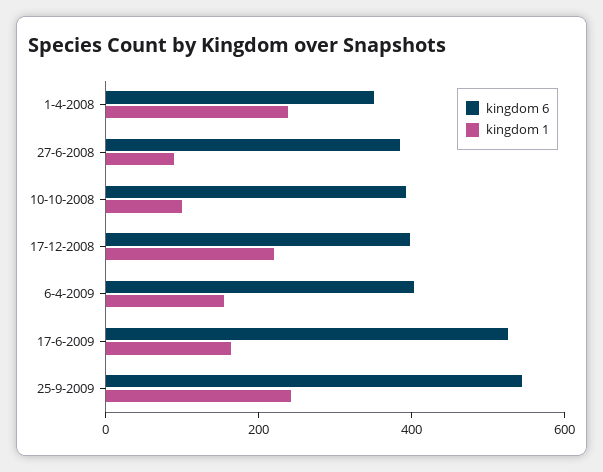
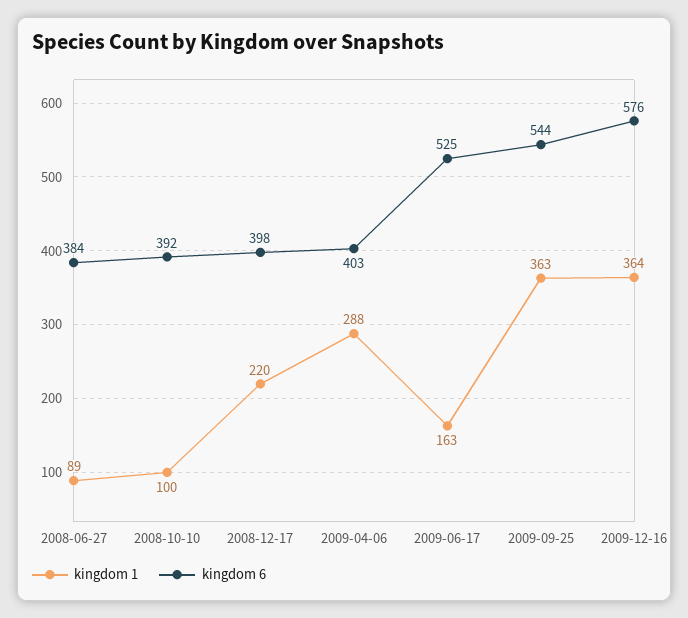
kingdom 6, 1-4-2008: 350 -> none
kingdom 1, 1-4-2008: 250 -> none
kingdom 1, 6-4-2009: 150 -> 288
kingdom 1, 25-9-2009: 250 -> 363
kingdom 1, 2009-12-16: none -> 364
kingdom 6, 2009-12-16: none -> 576

